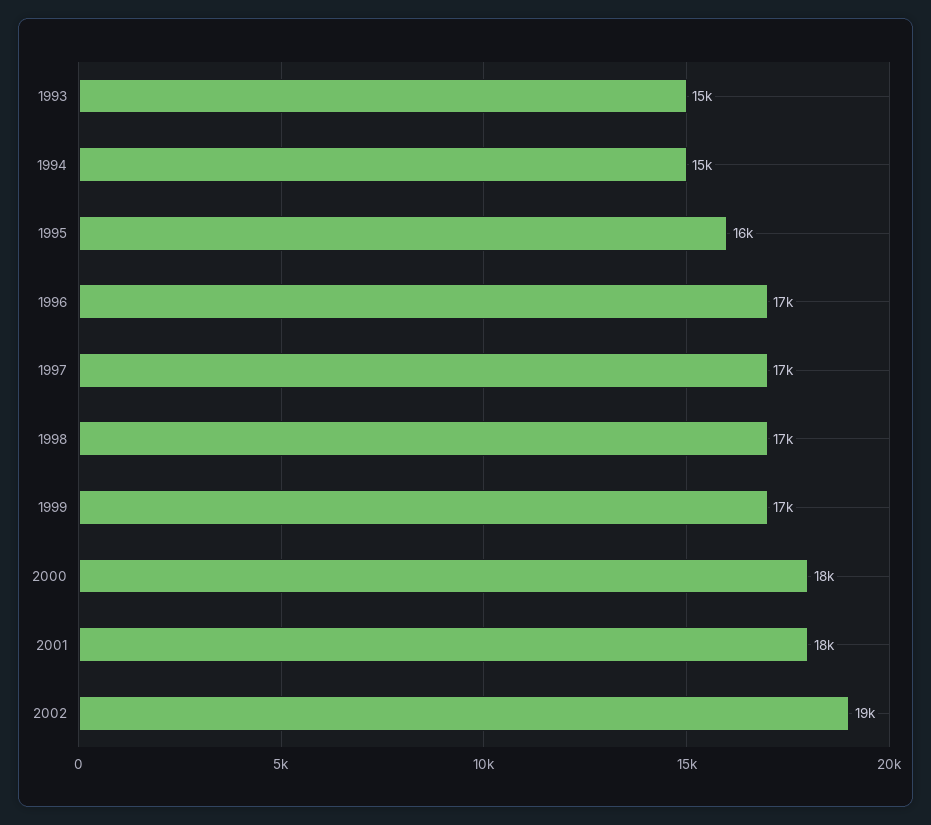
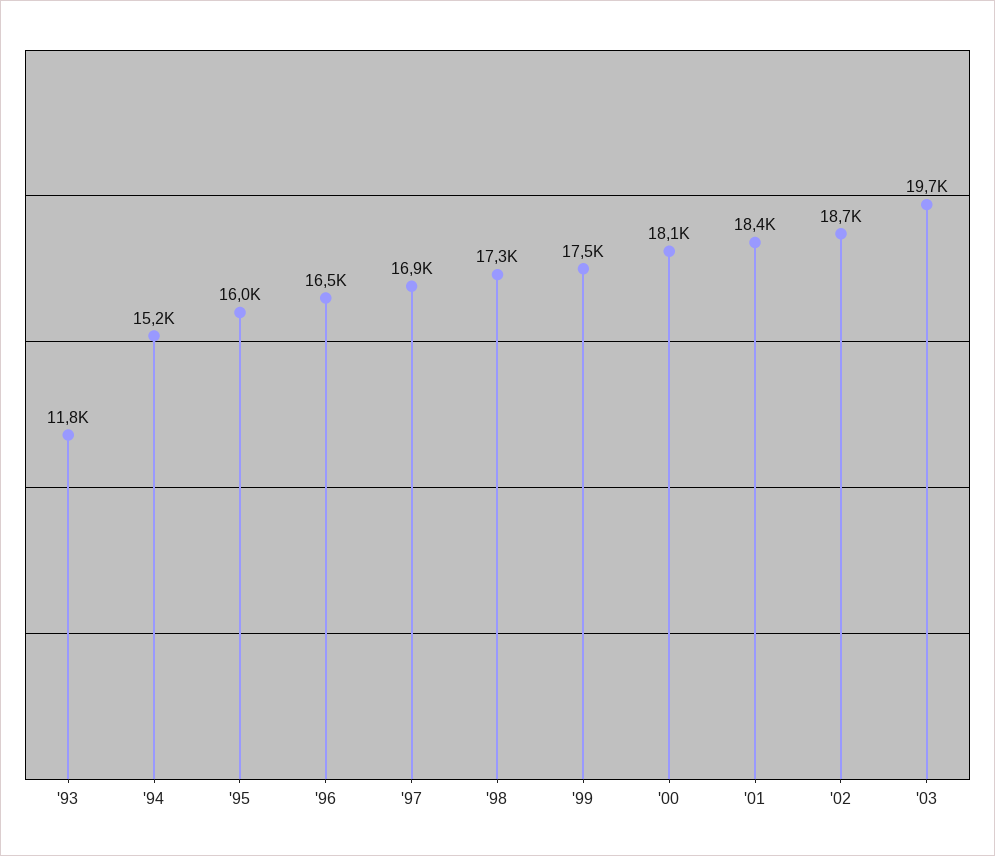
1993: 15000 -> 11800
'03: none -> 19700

